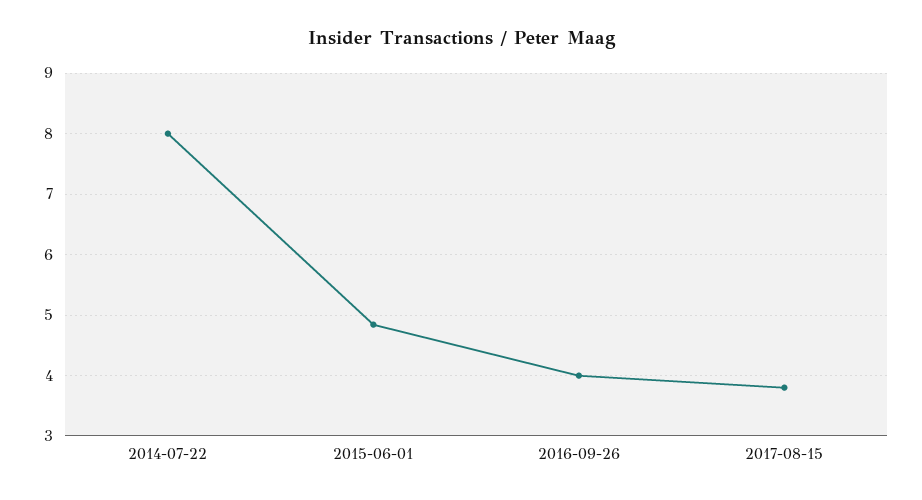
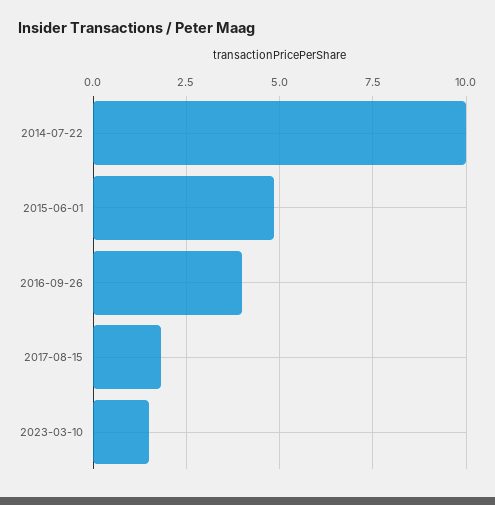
2014-07-22: 8 -> 10
2017-08-15: 3.8 -> 1.75
2023-03-10: none -> 1.5

